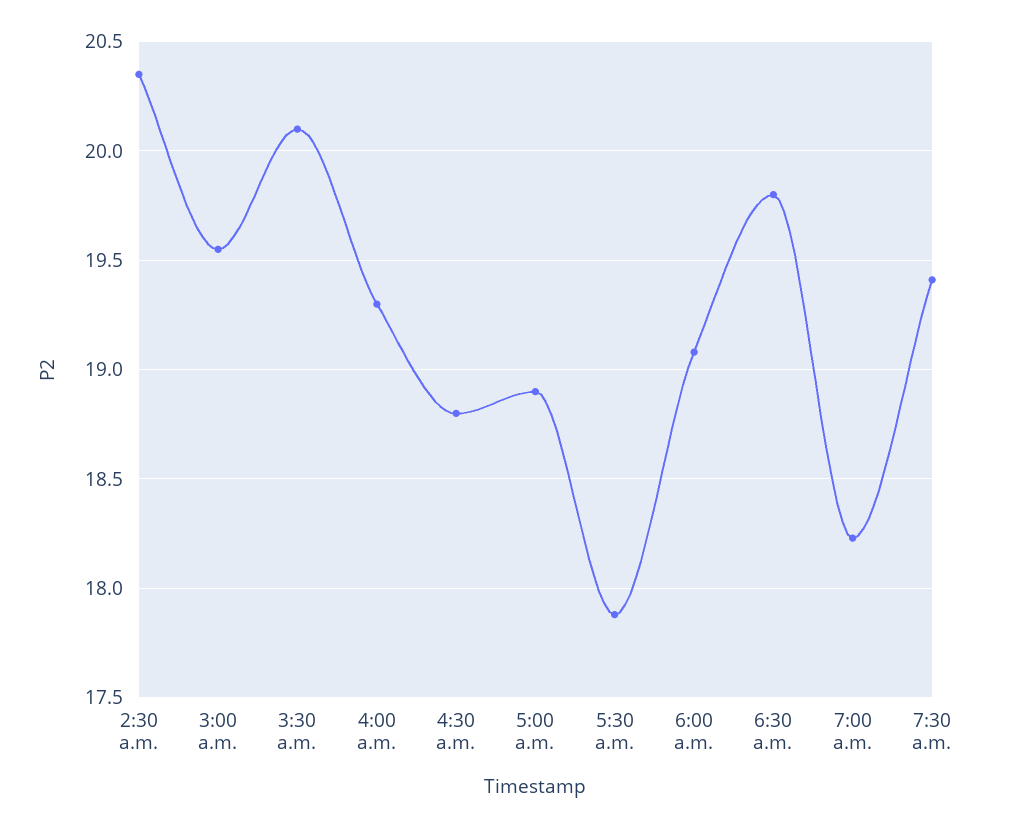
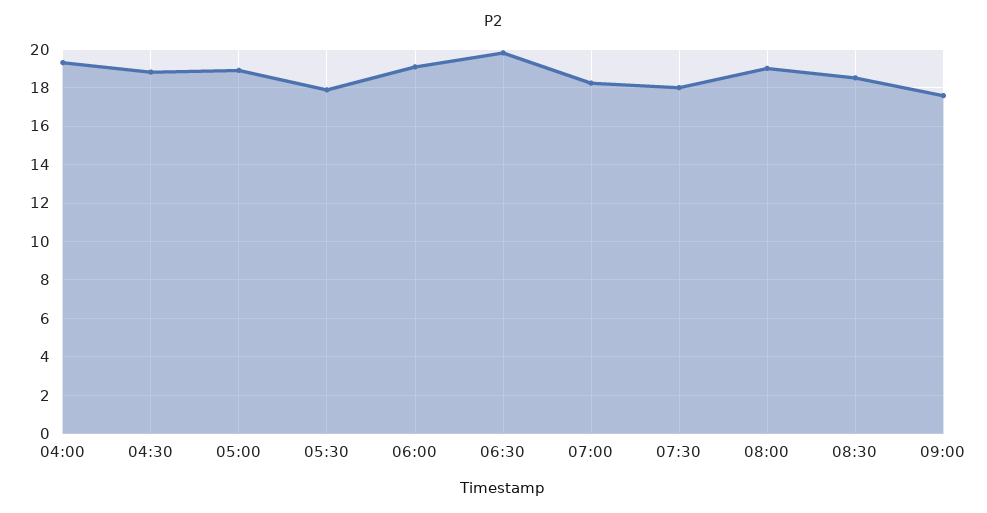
2:30 a.m.: 20.35 -> none
3:00 a.m.: 19.55 -> none
3:30 a.m.: 20.1 -> none
7:30 a.m.: 19.4 -> 18
08:00: none -> 19
08:30: none -> 18.5
09:00: none -> 17.5

